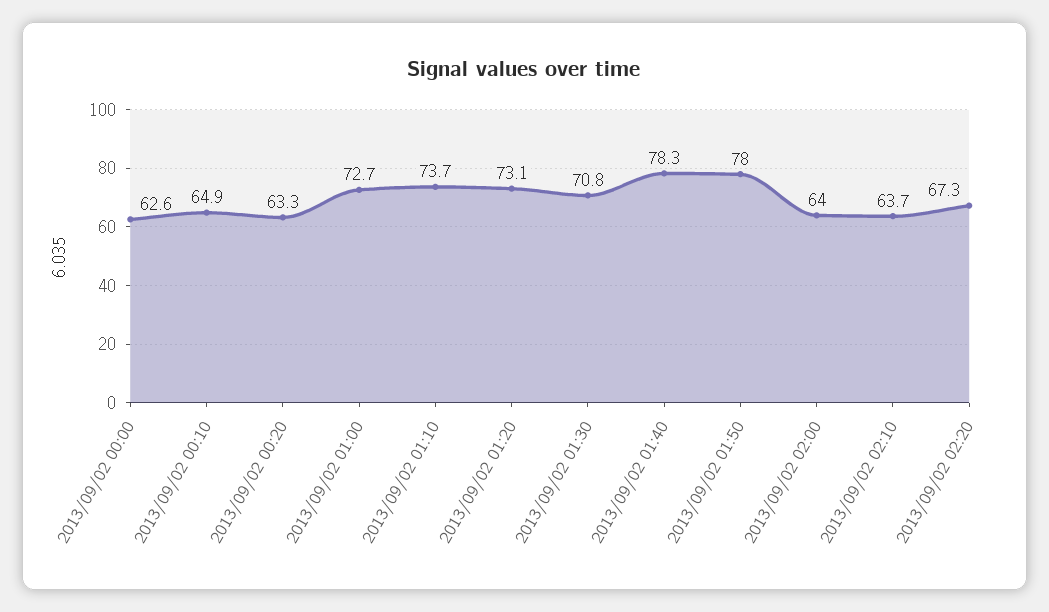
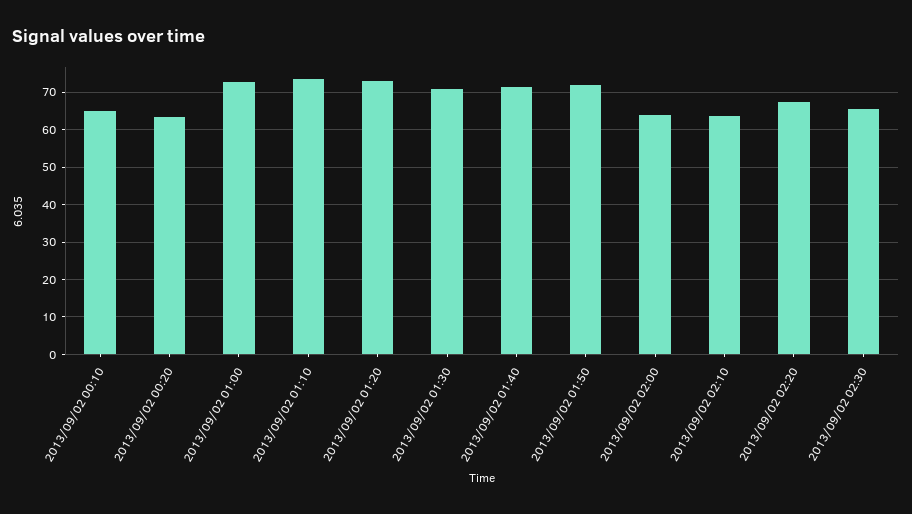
2013/09/02 00:00: 62.6 -> none
2013/09/02 01:40: 78.3 -> 72
2013/09/02 01:50: 78 -> 72
2013/09/02 02:30: none -> 66

